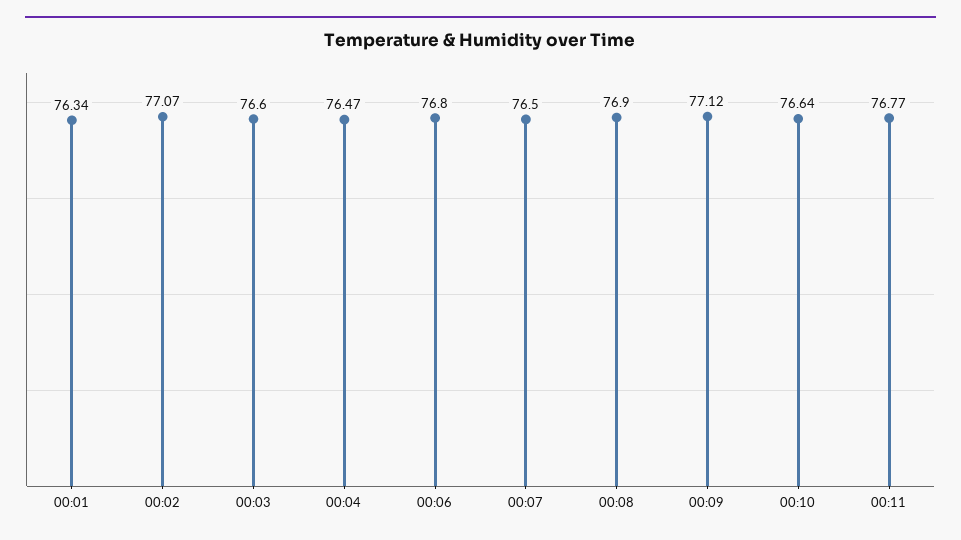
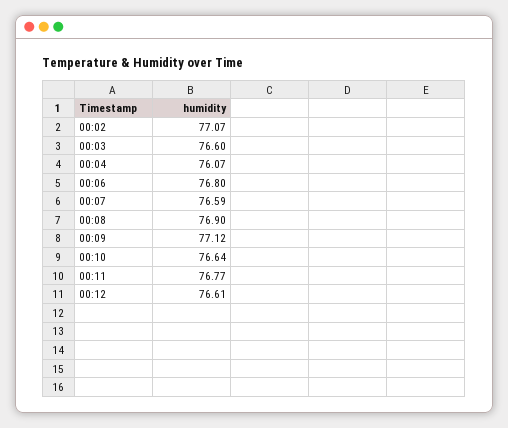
00:01: 76.34 -> none
00:04: 76.47 -> 76.07
00:07: 76.5 -> 76.59
00:12: none -> 76.61

